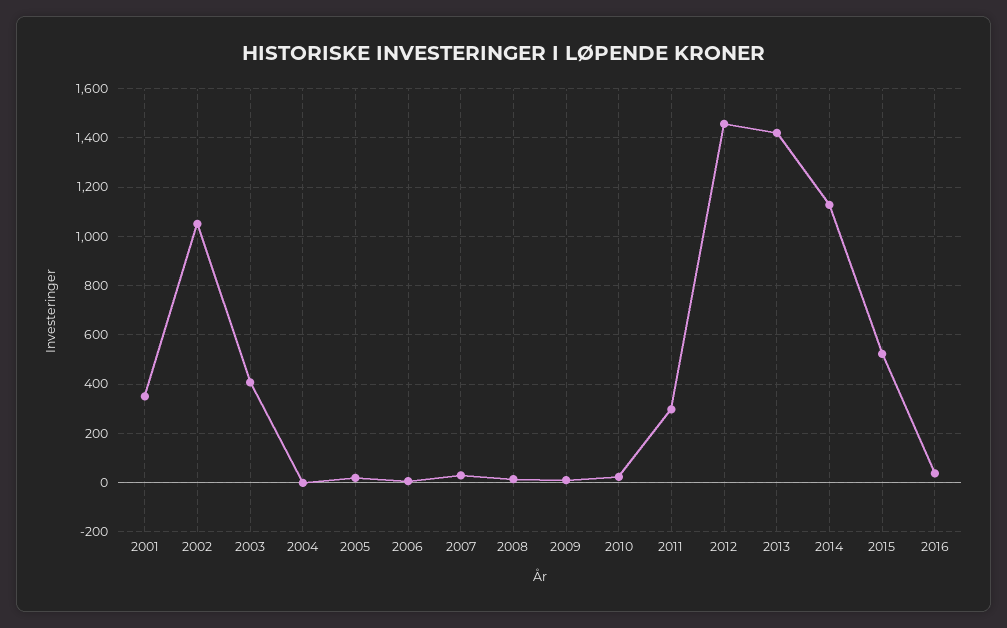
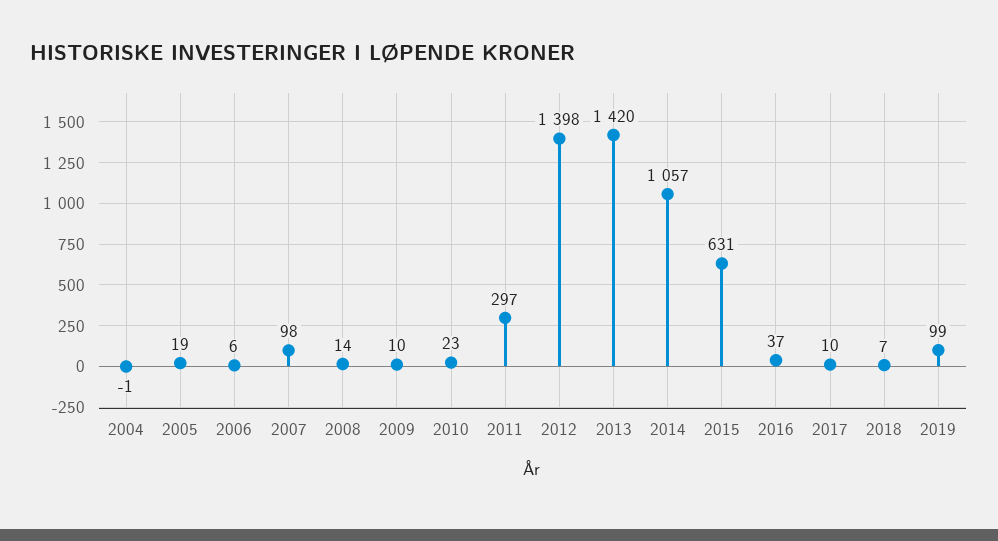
2001: 350 -> none
2002: 1050 -> none
2003: 400 -> none
2007: 25 -> 98
2012: 1450 -> 1398
2014: 1125 -> 1057
2015: 525 -> 631
2017: none -> 10
2018: none -> 7
2019: none -> 99

